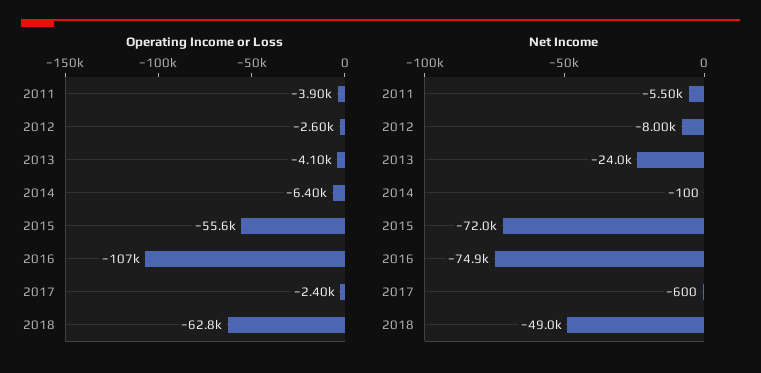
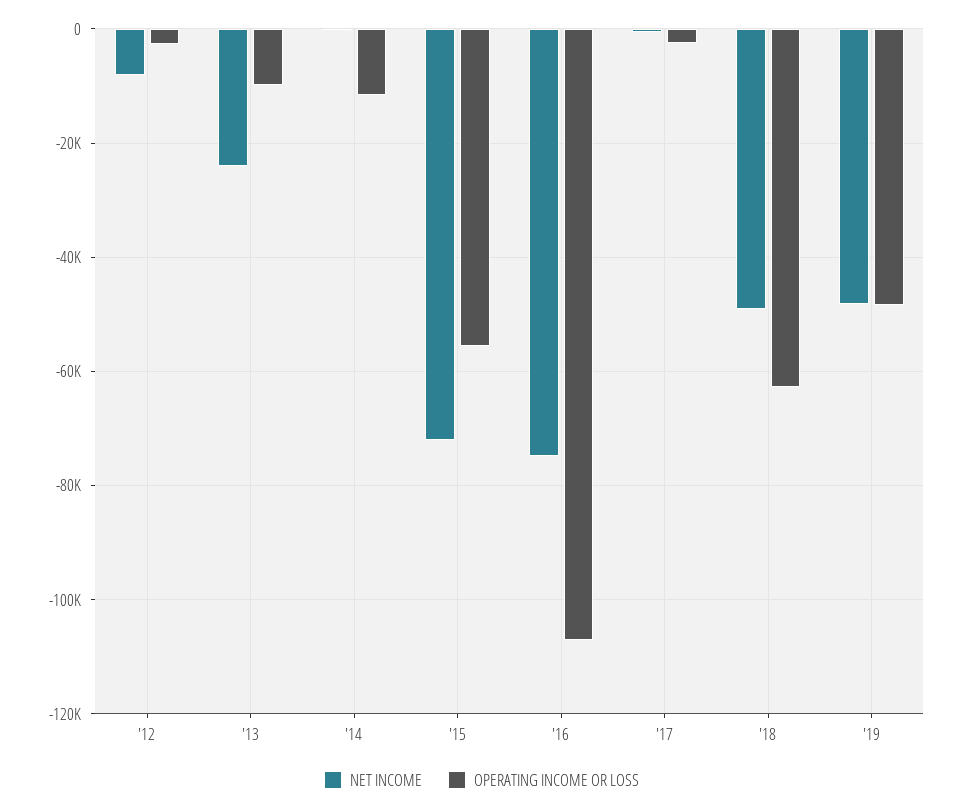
Operating Income or Loss, 2011: -3900 -> none
Operating Income or Loss, 2013: -4100 -> -10000
Operating Income or Loss, 2014: -6400 -> -12000
Net Income, 2011: -5500 -> none
Net Income, '19: none -> -48000
Operating Income or Loss, '19: none -> -48000

